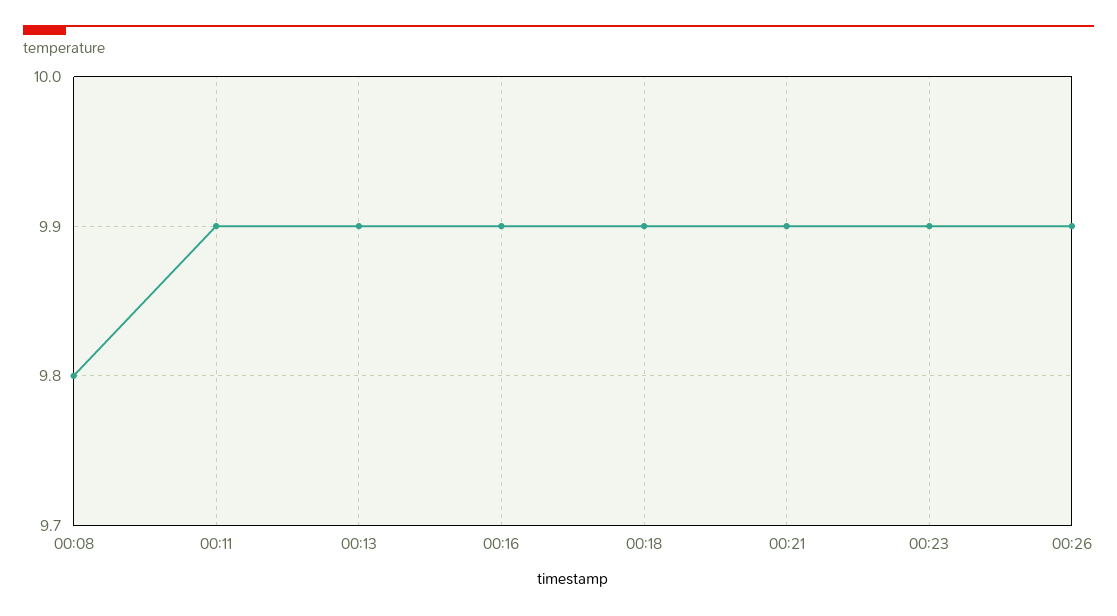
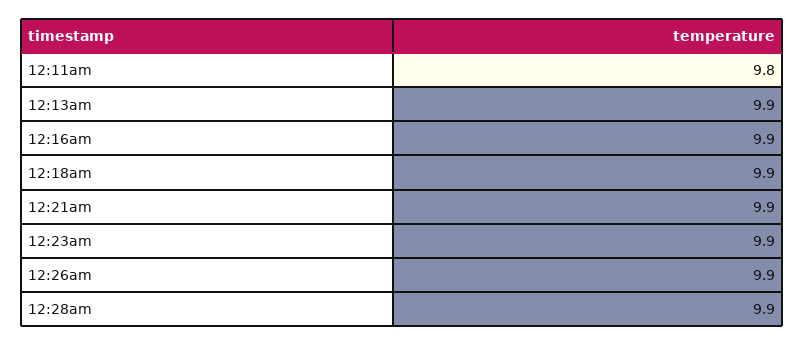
00:08: 9.8 -> none
00:11: 9.9 -> 9.8
12:28am: none -> 9.9

